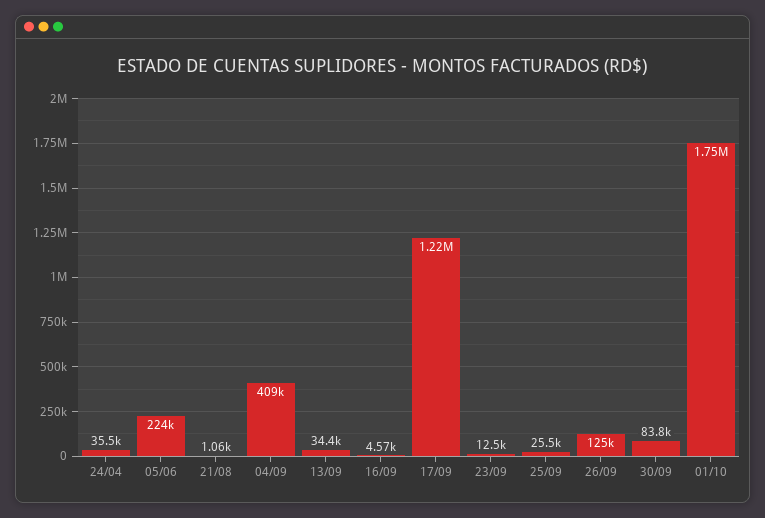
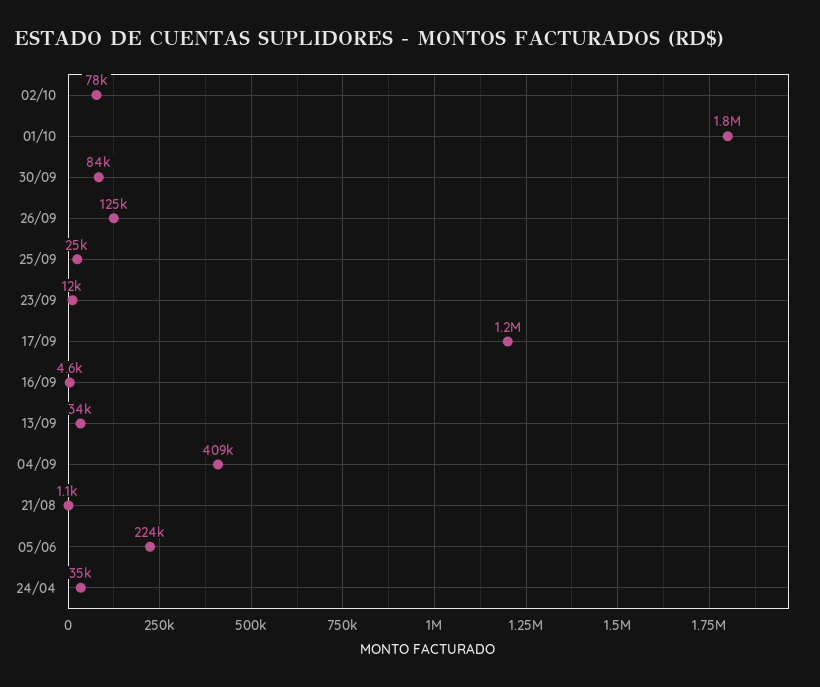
02/10: none -> 78000

